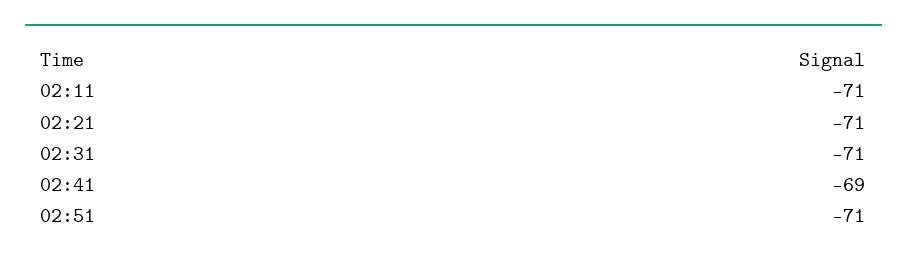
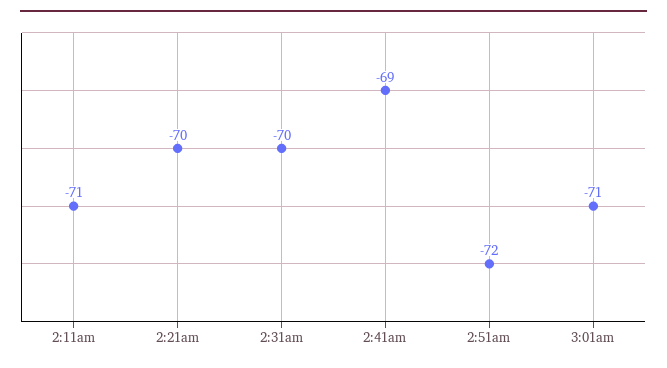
02:21: -71 -> -70
02:31: -71 -> -70
02:51: -71 -> -72
3:01am: none -> -71

